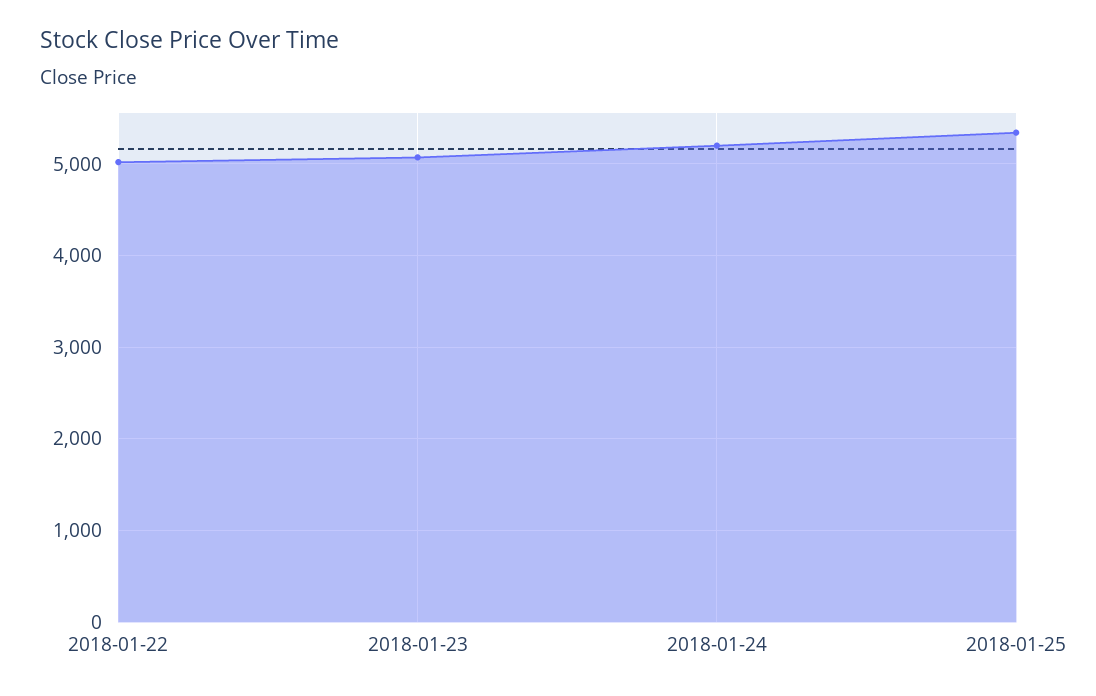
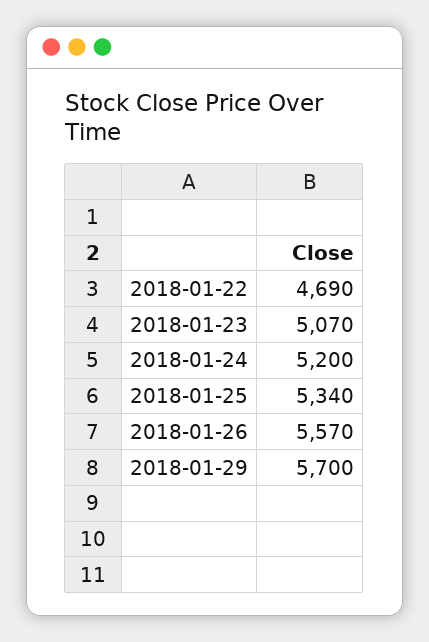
2018-01-22: 5000 -> 4690
2018-01-26: none -> 5570
2018-01-29: none -> 5700

